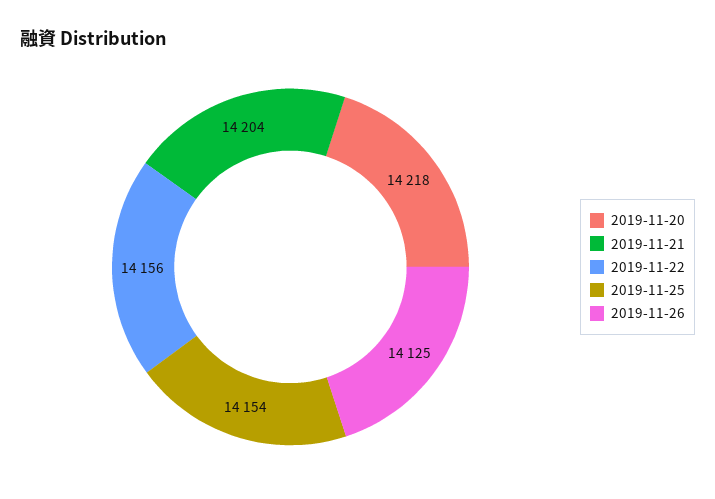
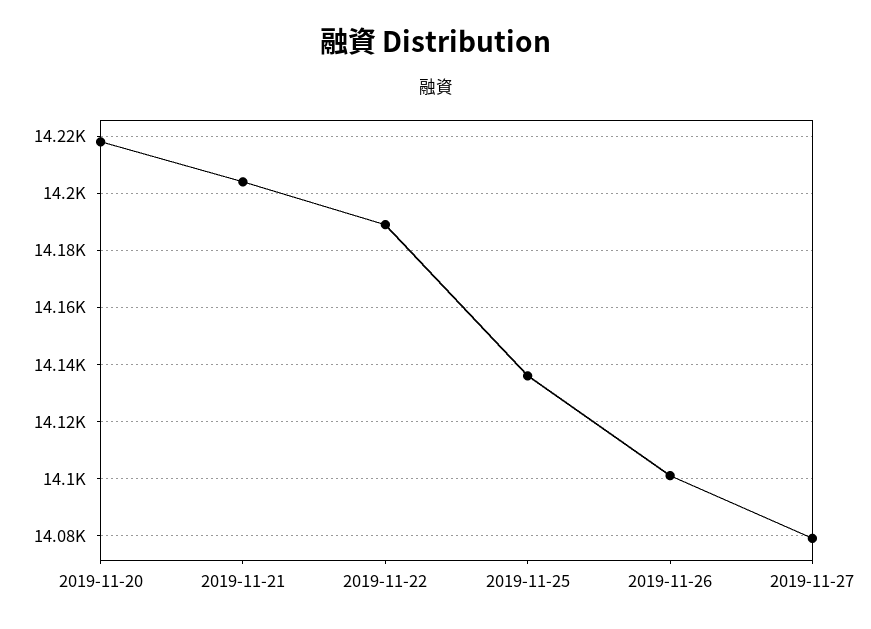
2019-11-22: 14156 -> 14190
2019-11-25: 14154 -> 14135
2019-11-26: 14125 -> 14100
2019-11-27: none -> 14080

